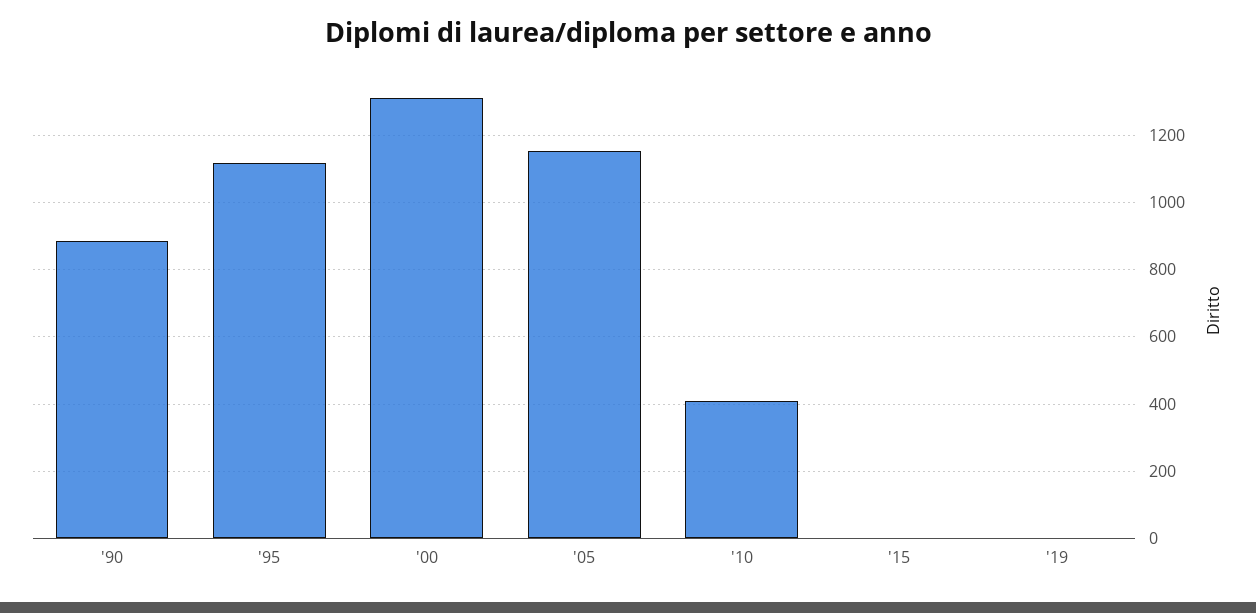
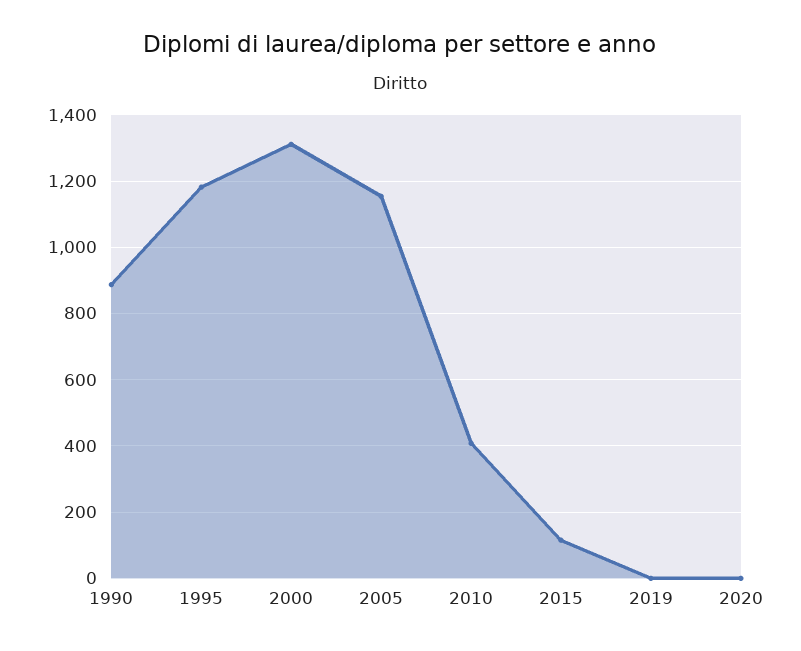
'95: 1120 -> 1180
'15: 0 -> 120
2020: none -> 0

